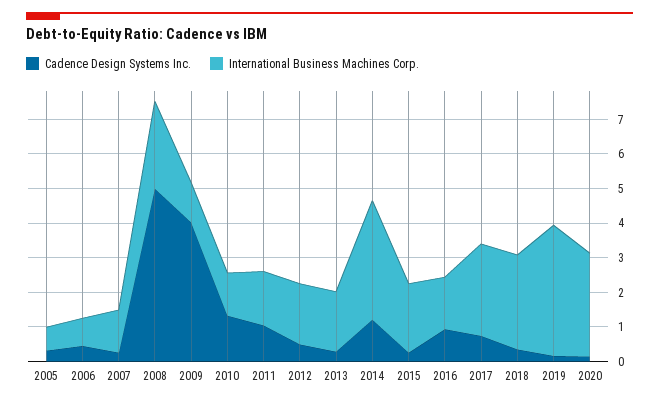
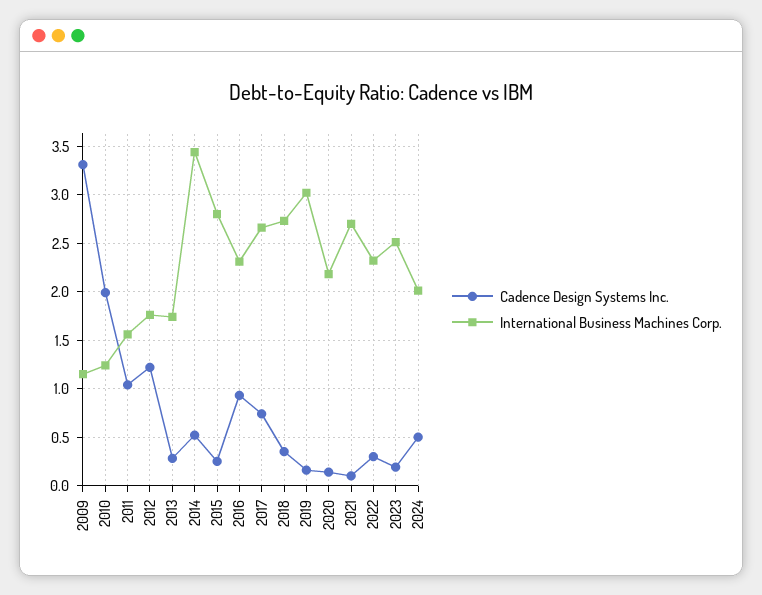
Cadence Design Systems Inc., 2005: 0.25 -> none
International Business Machines Corp., 2005: 0.75 -> none
Cadence Design Systems Inc., 2006: 0.5 -> none
International Business Machines Corp., 2006: 0.75 -> none
Cadence Design Systems Inc., 2007: 0.25 -> none
International Business Machines Corp., 2007: 1.25 -> none
Cadence Design Systems Inc., 2008: 5 -> none
International Business Machines Corp., 2008: 2.5 -> none
Cadence Design Systems Inc., 2009: 4 -> 3.3
Cadence Design Systems Inc., 2010: 1.25 -> 2
Cadence Design Systems Inc., 2012: 0.5 -> 1.2
Cadence Design Systems Inc., 2014: 1.25 -> 0.5
International Business Machines Corp., 2015: 2 -> 2.8
International Business Machines Corp., 2016: 1.5 -> 2.3
International Business Machines Corp., 2019: 3.75 -> 3
International Business Machines Corp., 2020: 3 -> 2.2
Cadence Design Systems Inc., 2021: none -> 0.1
International Business Machines Corp., 2021: none -> 2.7
Cadence Design Systems Inc., 2022: none -> 0.3
International Business Machines Corp., 2022: none -> 2.3
Cadence Design Systems Inc., 2023: none -> 0.2
International Business Machines Corp., 2023: none -> 2.5
Cadence Design Systems Inc., 2024: none -> 0.5
International Business Machines Corp., 2024: none -> 2

